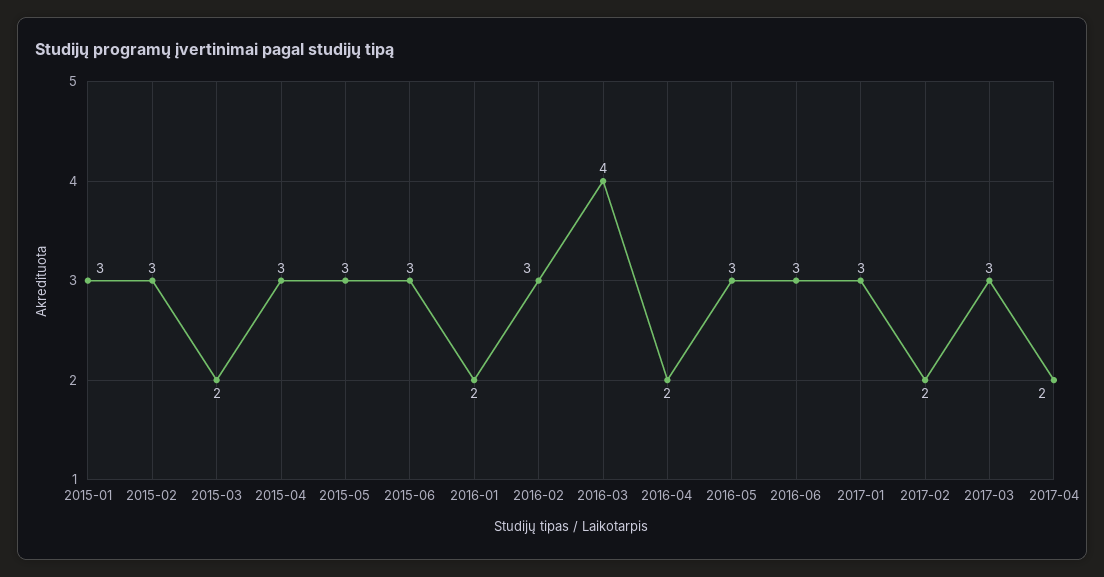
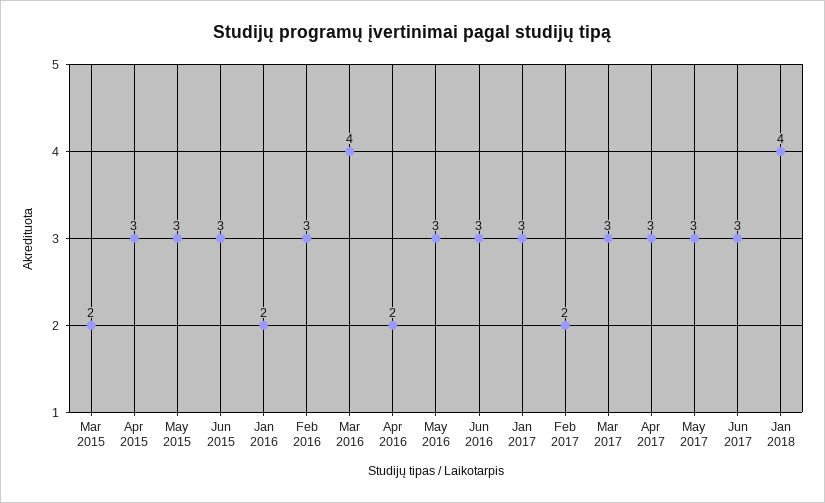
2015-01: 3 -> none
2015-02: 3 -> none
2017-04: 2 -> 3
May 2017: none -> 3
Jun 2017: none -> 3
Jan 2018: none -> 4

